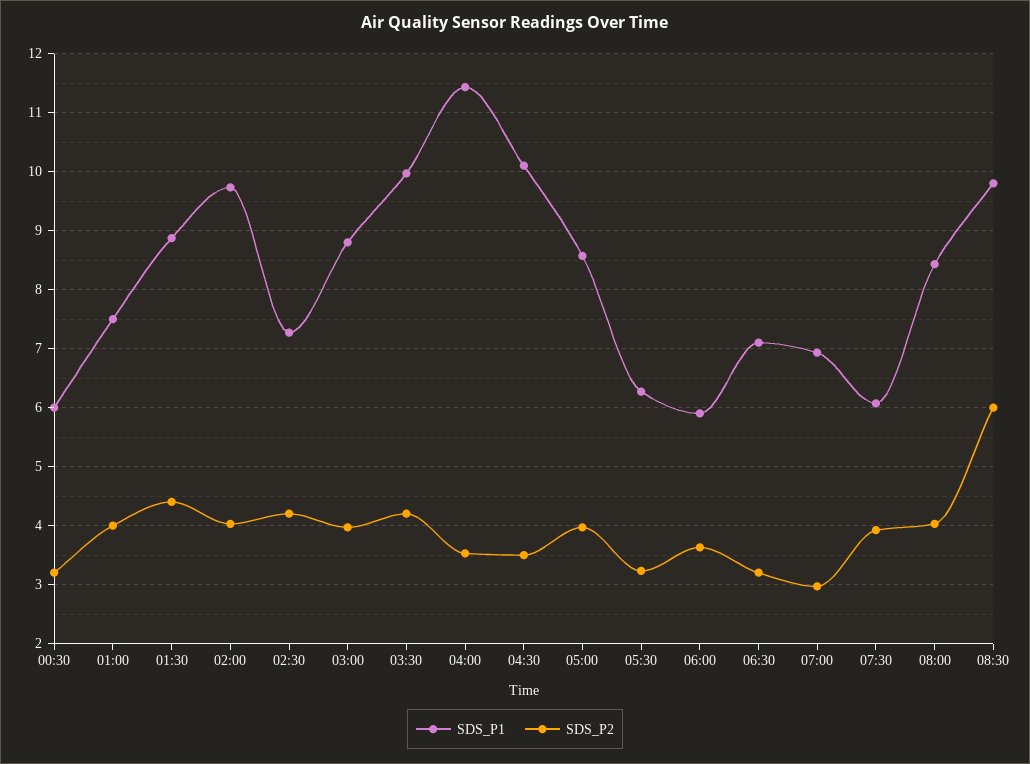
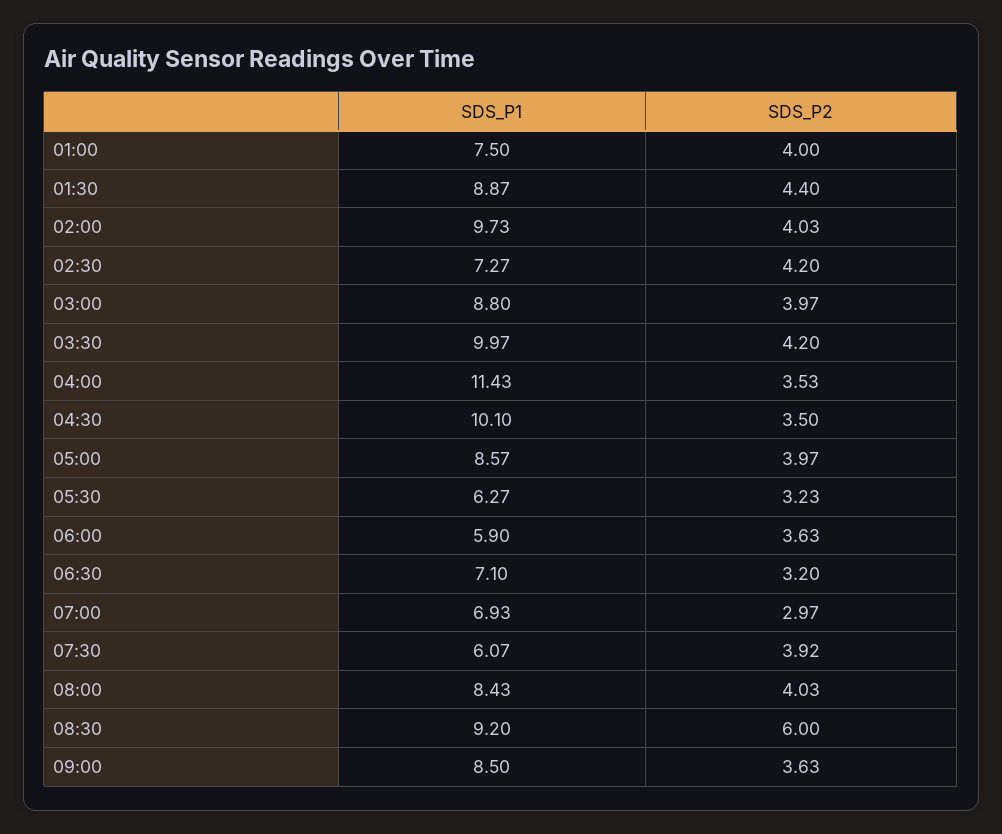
SDS_P1, 00:30: 6 -> none
SDS_P2, 00:30: 3.2 -> none
SDS_P1, 08:30: 9.8 -> 9.2
SDS_P1, 09:00: none -> 8.5
SDS_P2, 09:00: none -> 3.63

